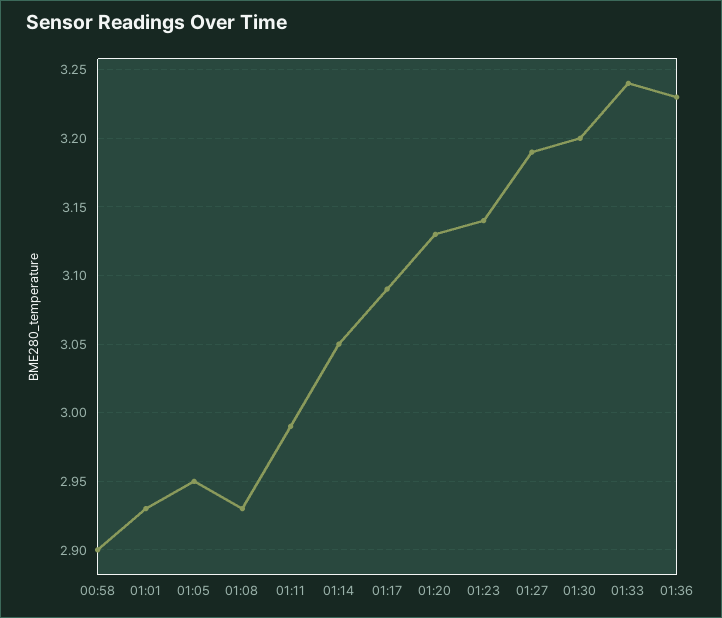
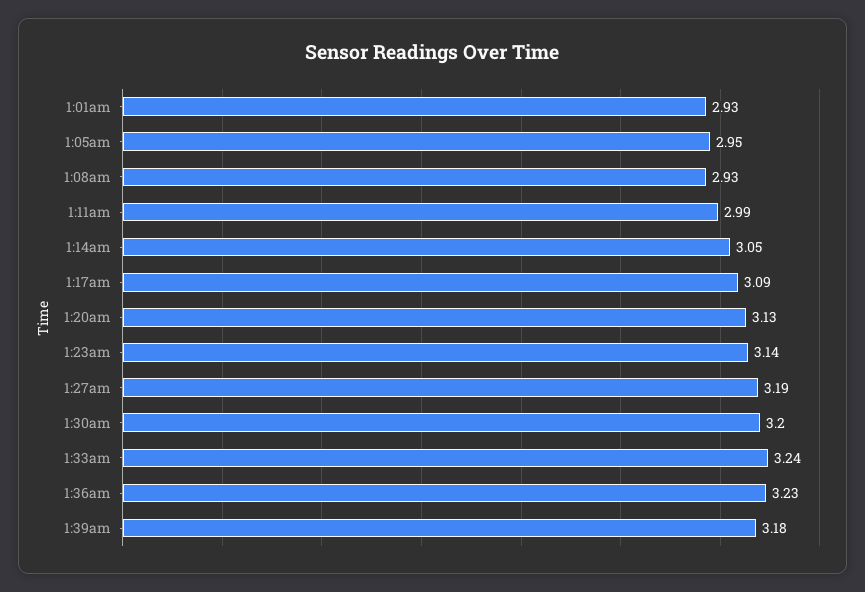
00:58: 2.9 -> none
1:39am: none -> 3.18

